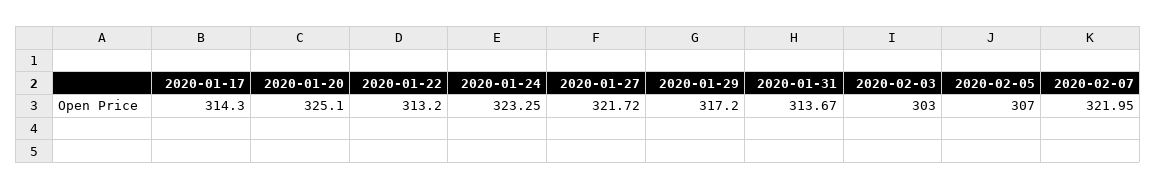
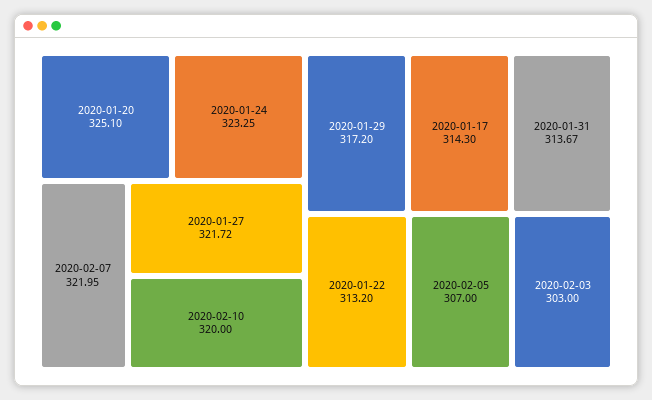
2020-02-10: none -> 320

